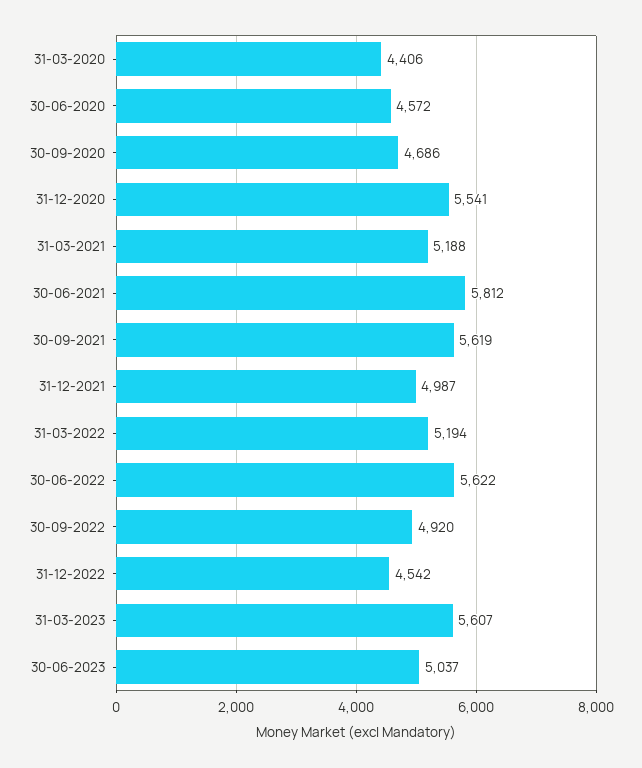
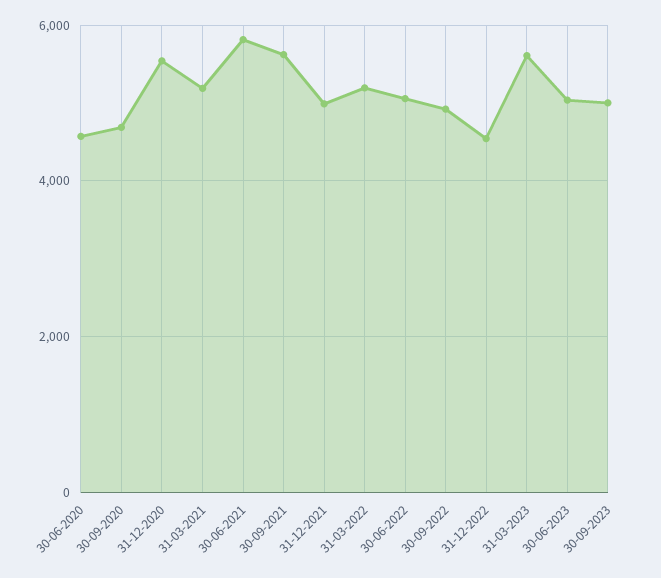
31-03-2020: 4406 -> none
30-06-2022: 5622 -> 5000
30-09-2023: none -> 5000

